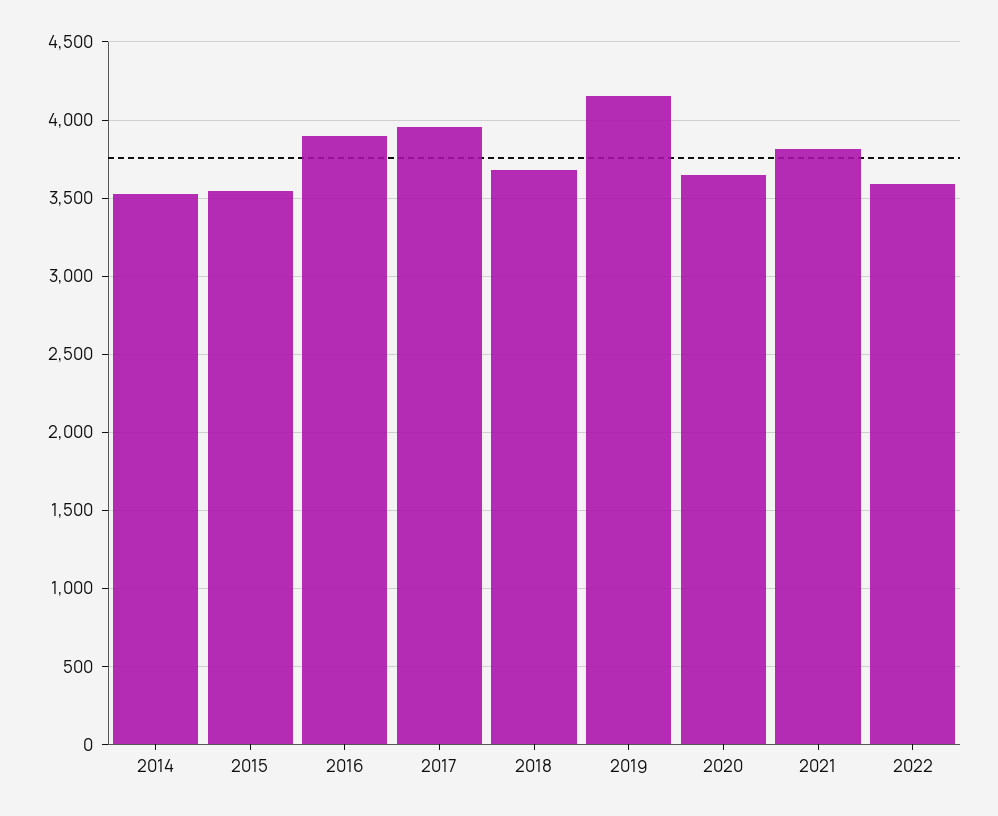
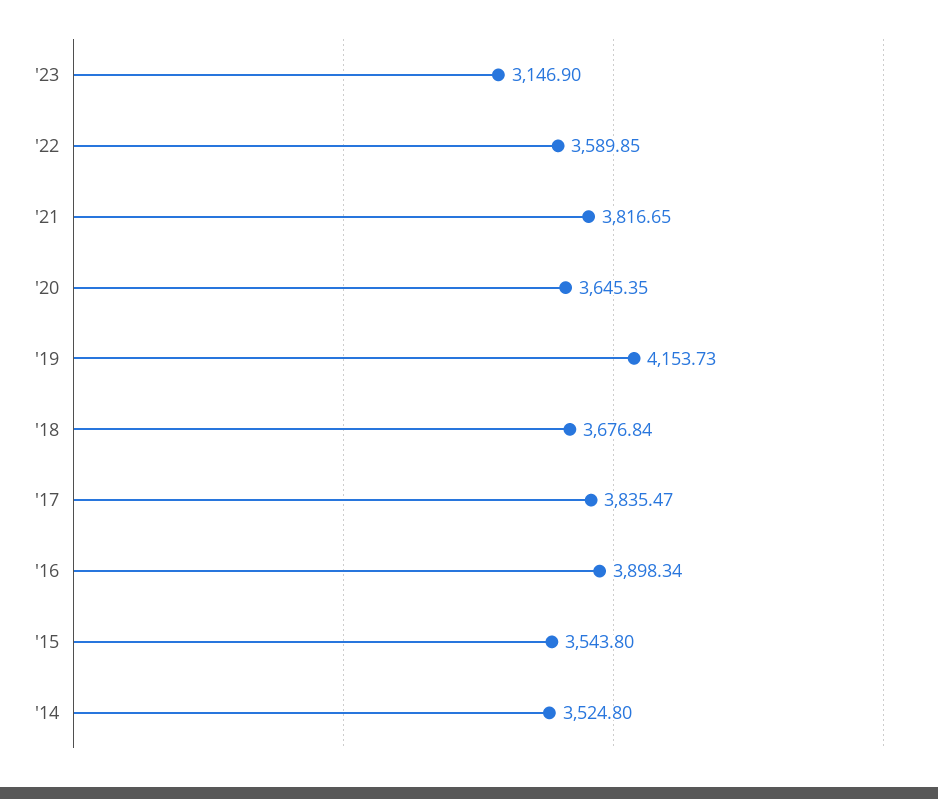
2017: 3950 -> 3835.47
'23: none -> 3146.9

